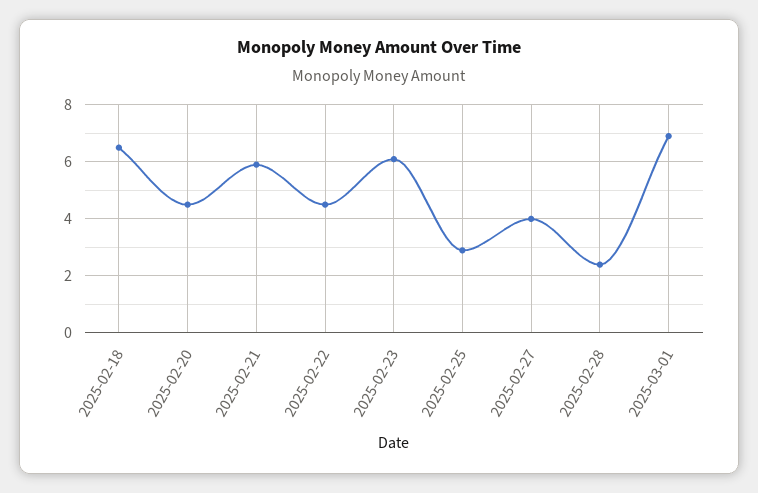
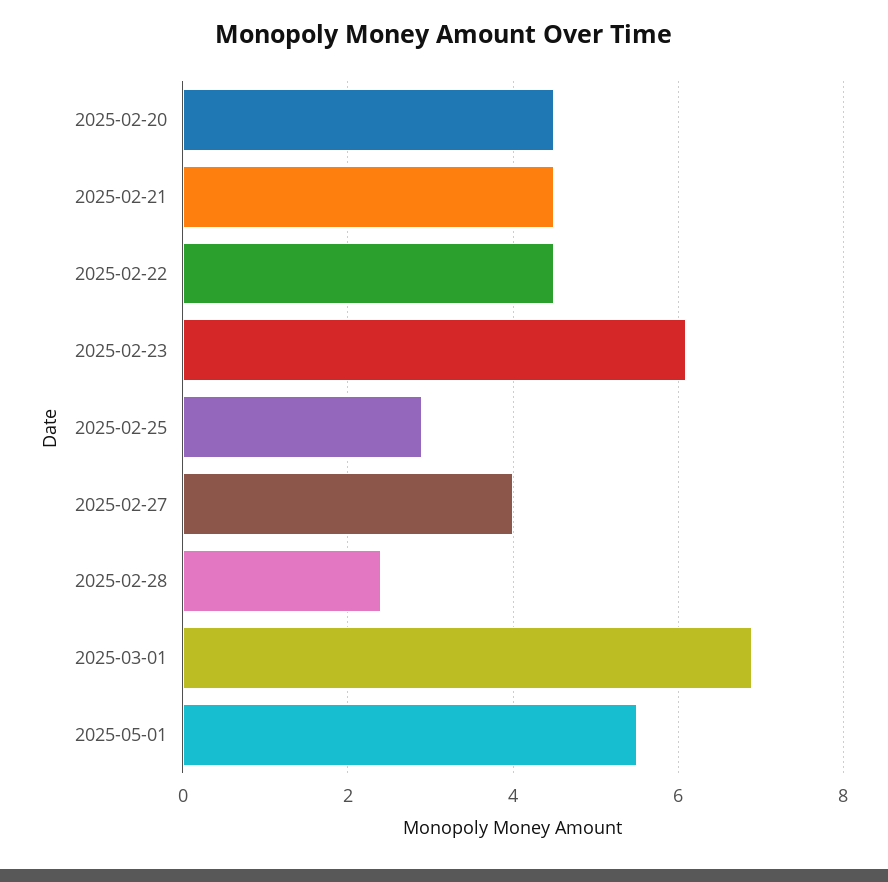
2025-02-18: 6.5 -> none
2025-02-21: 6 -> 4.5
2025-05-01: none -> 5.5

